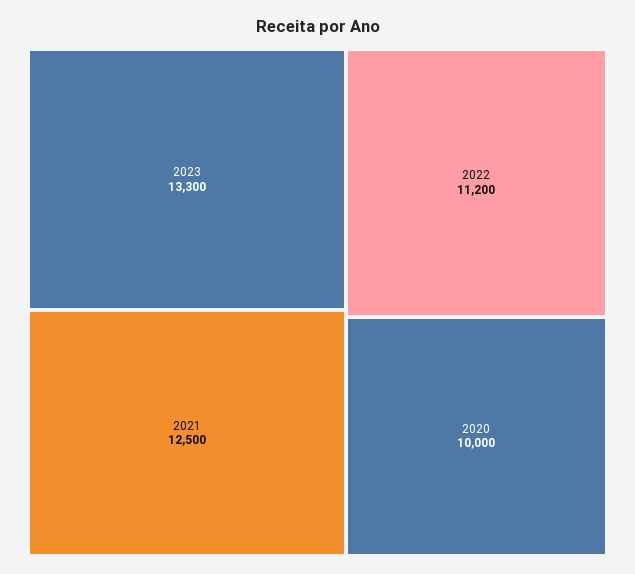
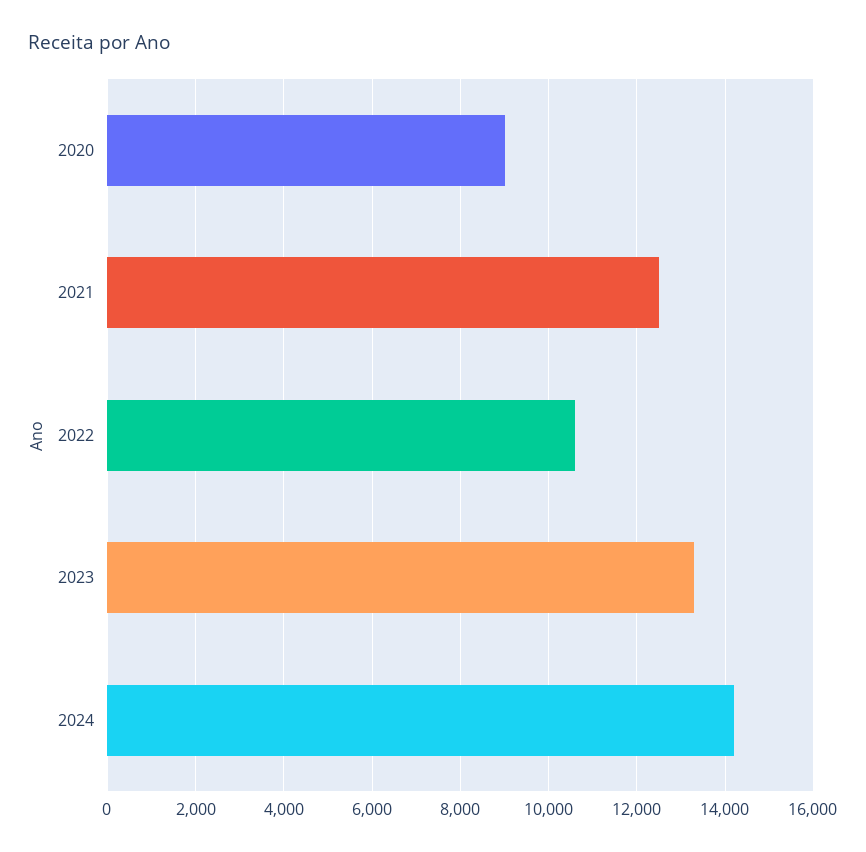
2022: 11200 -> 10600
2020: 10000 -> 9000
2024: none -> 14200

